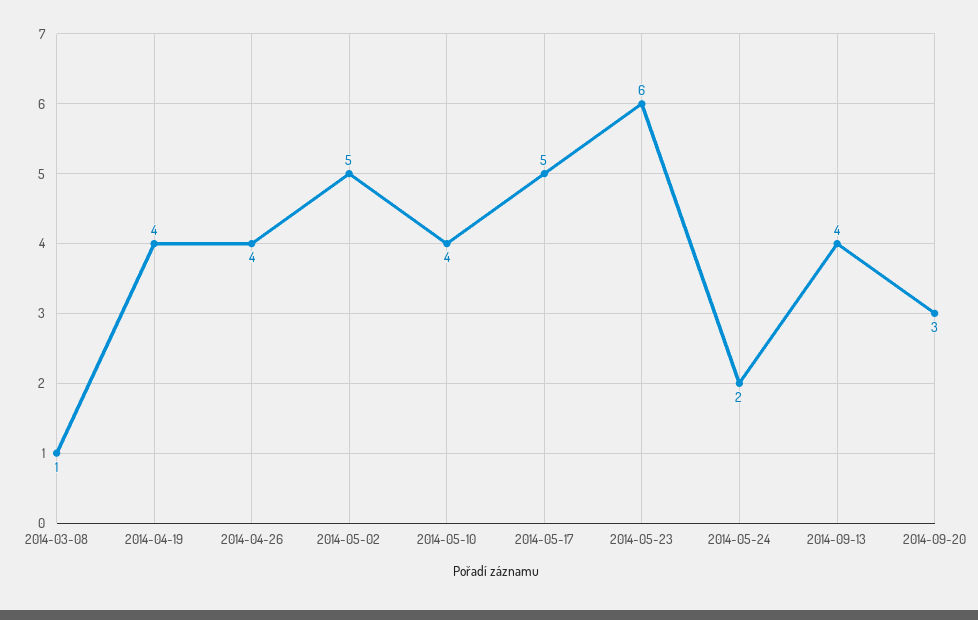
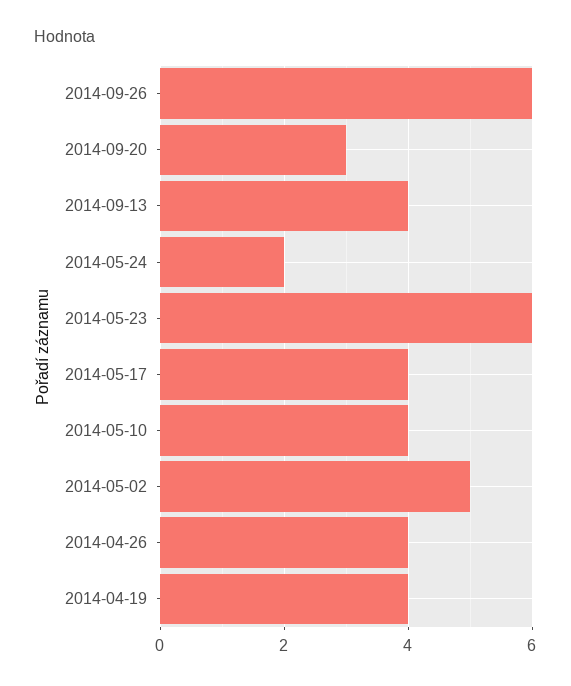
2014-03-08: 1 -> none
2014-05-17: 5 -> 4
2014-09-26: none -> 6

